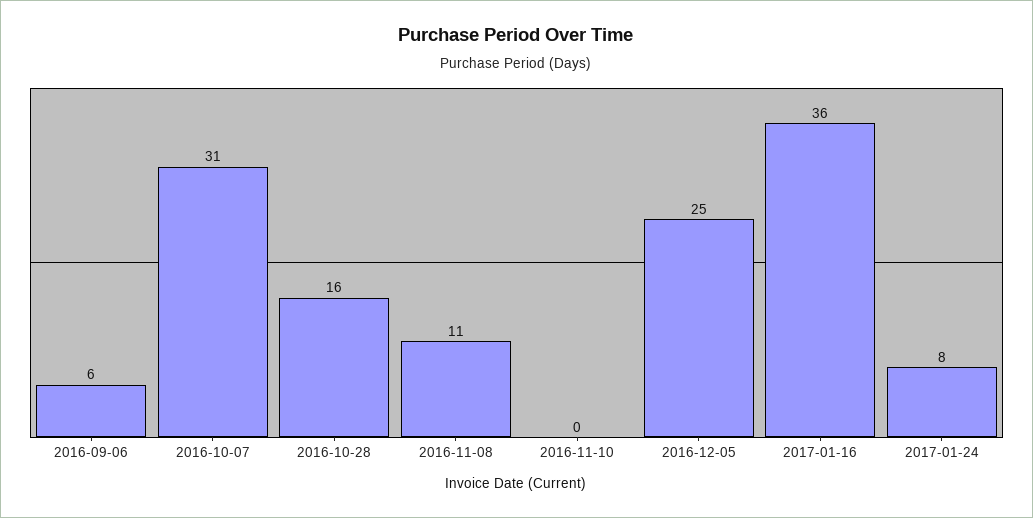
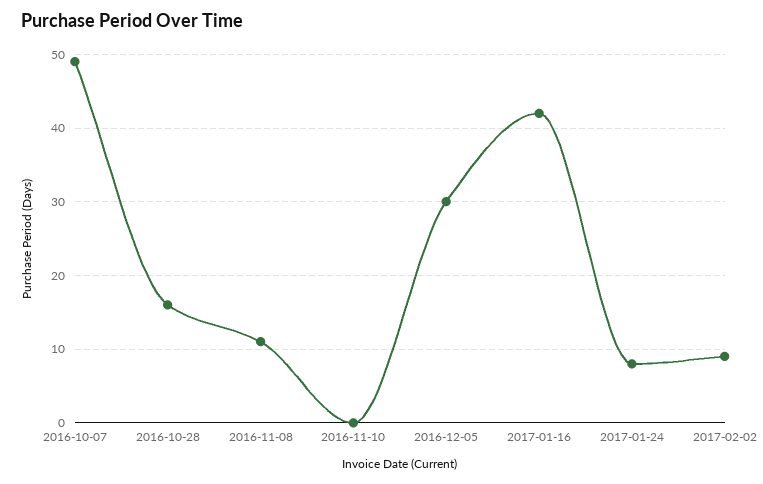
2016-09-06: 6 -> none
2016-10-07: 31 -> 49
2016-12-05: 25 -> 30
2017-01-16: 36 -> 42
2017-02-02: none -> 9

